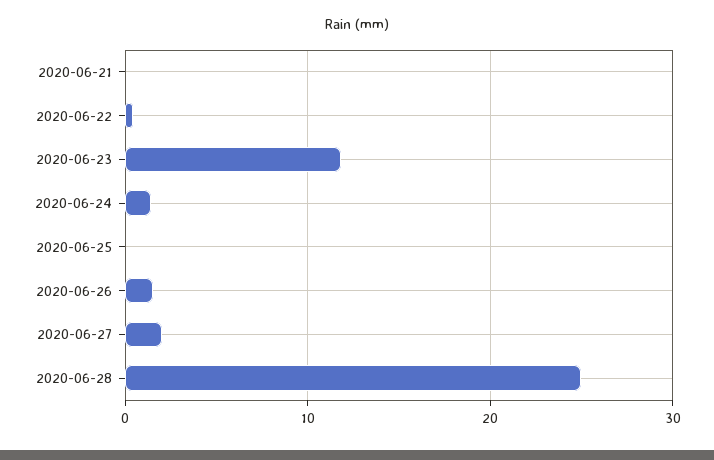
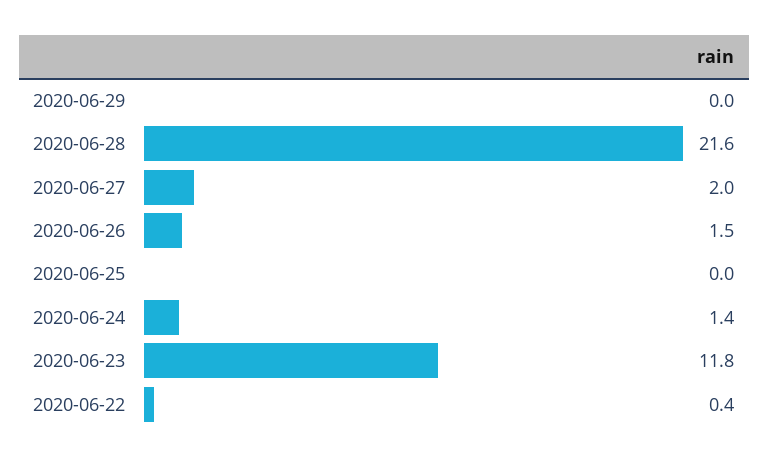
2020-06-21: 0 -> none
2020-06-28: 25 -> 21.6
2020-06-29: none -> 0

